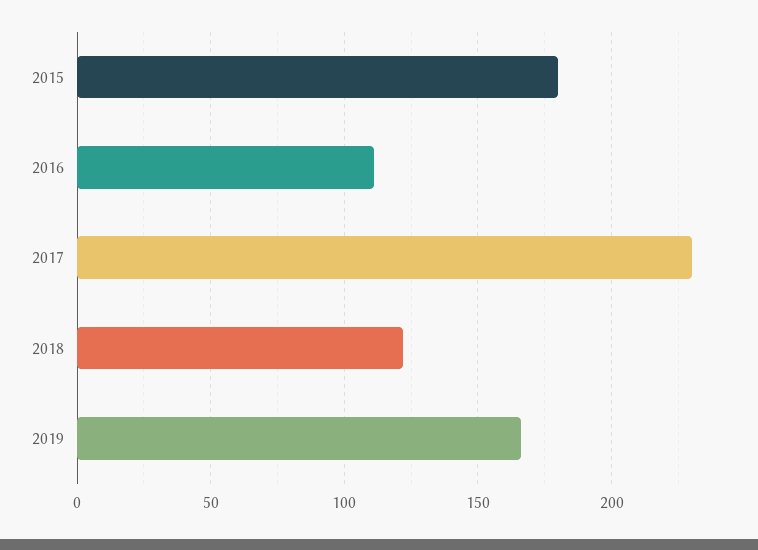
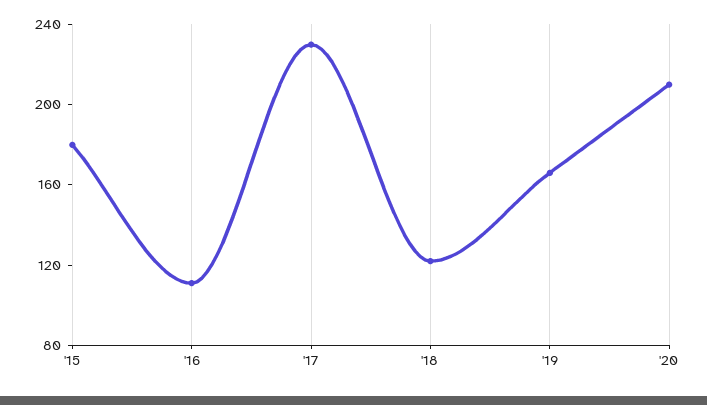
'20: none -> 210

